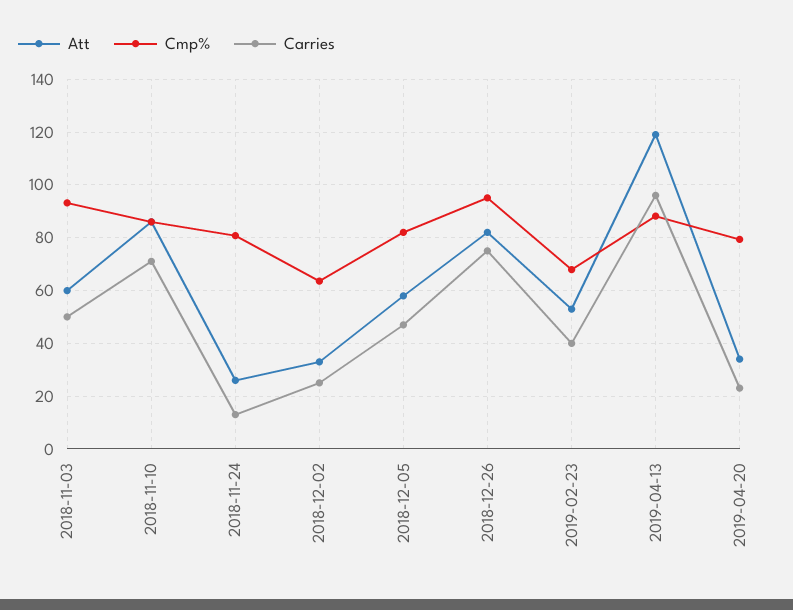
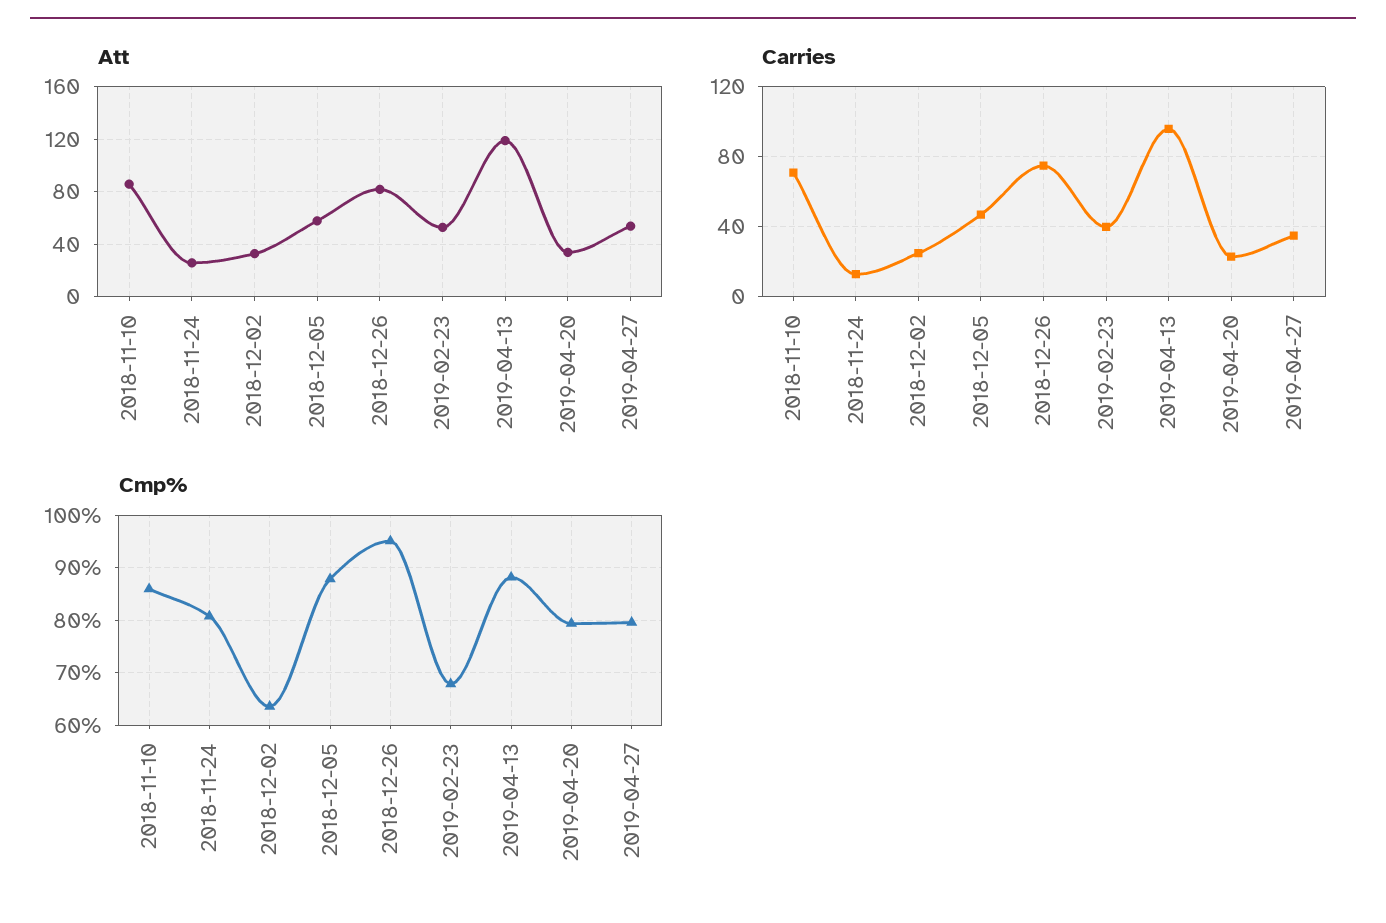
Att, 2018-11-03: 60 -> none
Cmp%, 2018-11-03: 92.5 -> none
Carries, 2018-11-03: 50 -> none
Cmp%, 2018-12-05: 82.5 -> 88
Att, 2019-04-27: none -> 55
Carries, 2019-04-27: none -> 35
Cmp%, 2019-04-27: none -> 80

